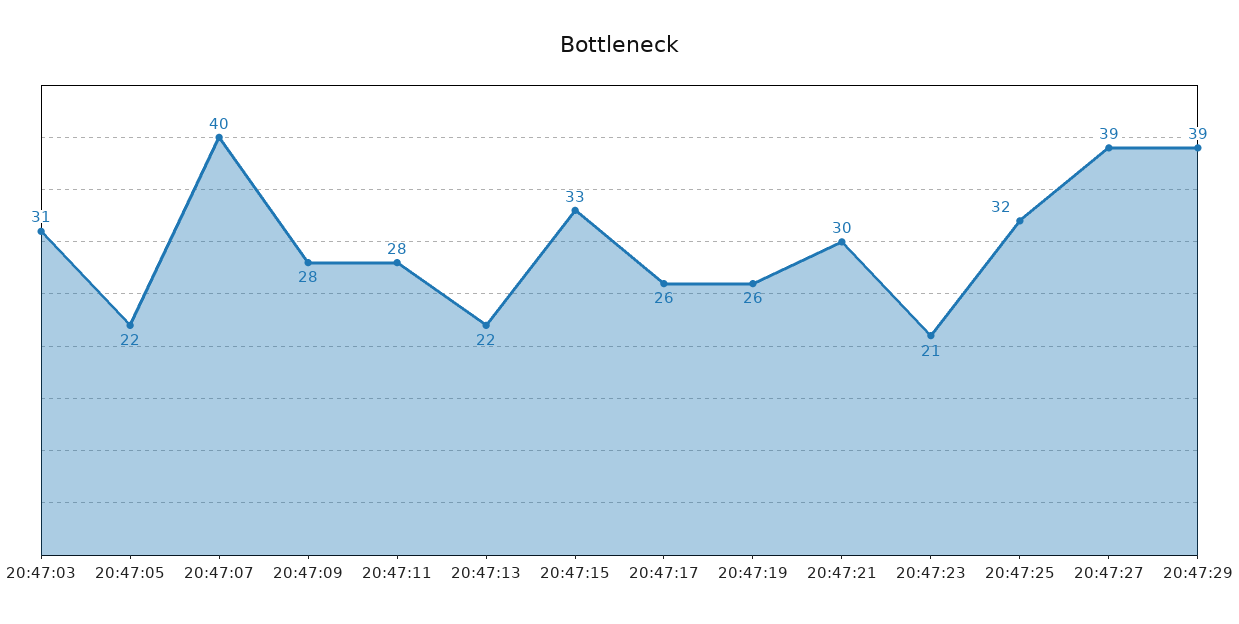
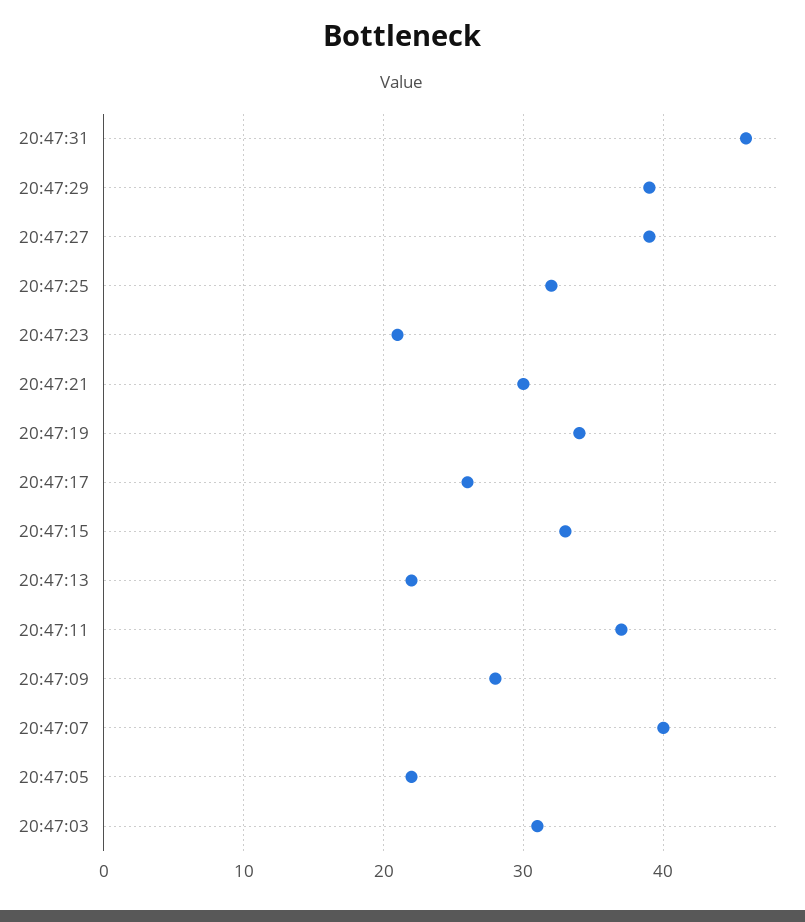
20:47:11: 28 -> 37
20:47:19: 26 -> 34
20:47:31: none -> 46

